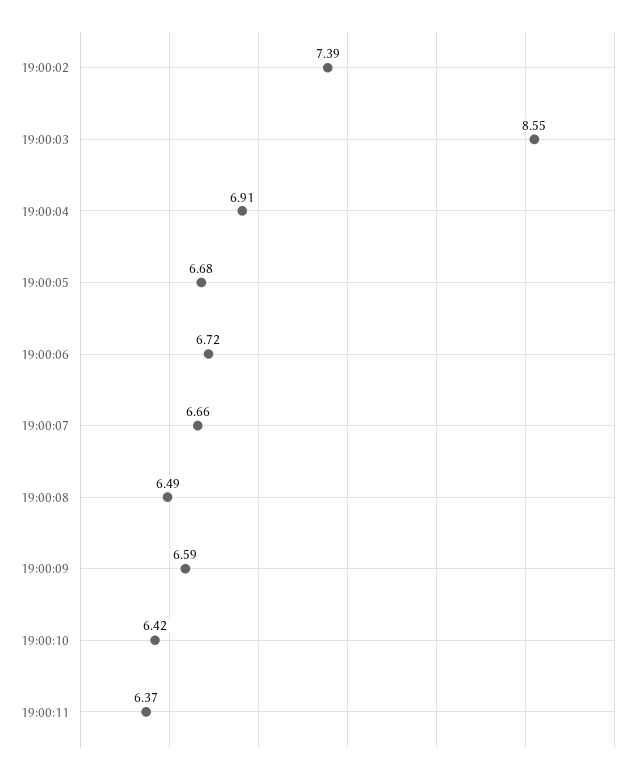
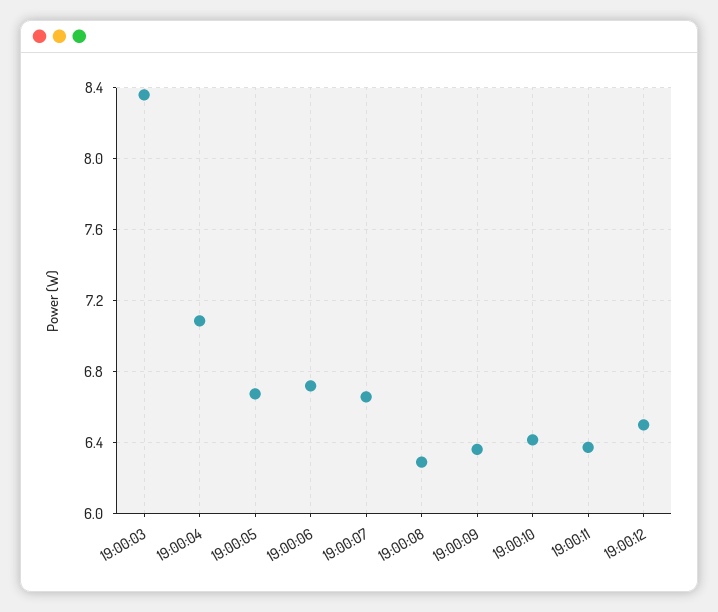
19:00:02: 7.39 -> none
19:00:03: 8.55 -> 8.35
19:00:04: 6.91 -> 7.1
19:00:08: 6.49 -> 6.3
19:00:09: 6.59 -> 6.35
19:00:12: none -> 6.5

